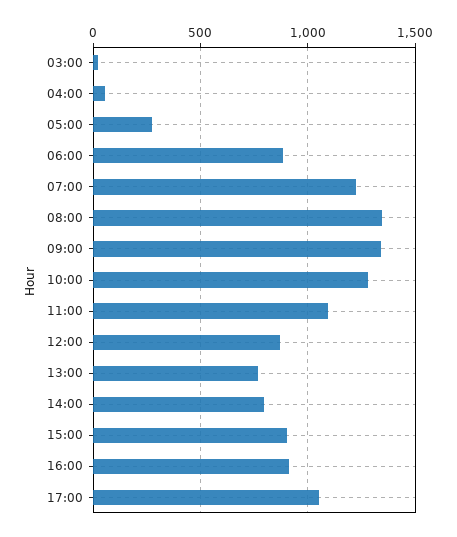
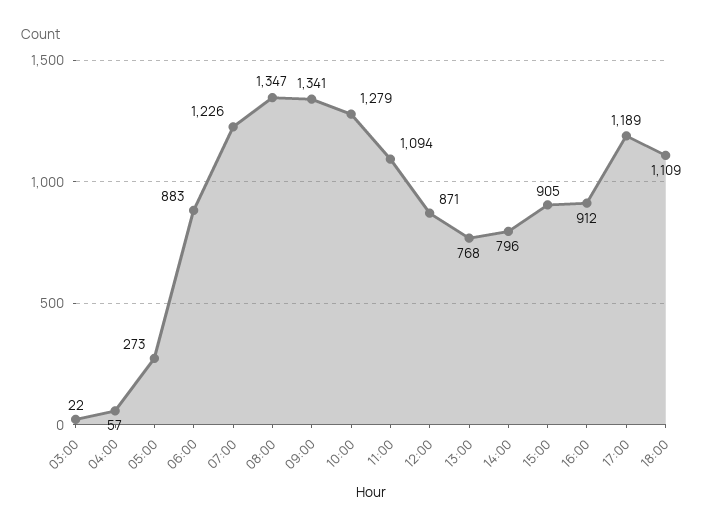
17:00: 1050 -> 1189
18:00: none -> 1109

